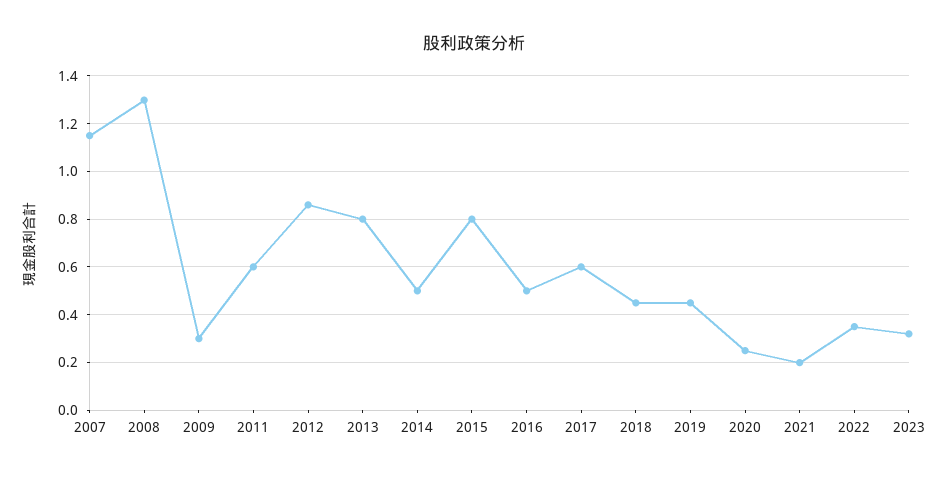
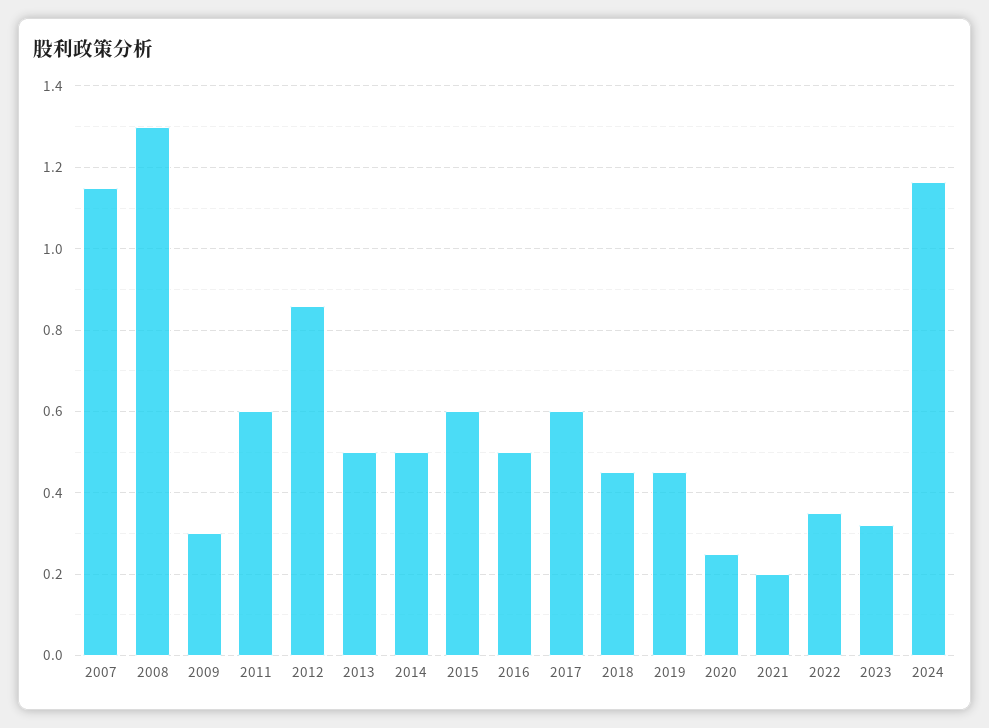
2013: 0.8 -> 0.5
2015: 0.8 -> 0.6
2024: none -> 1.16

